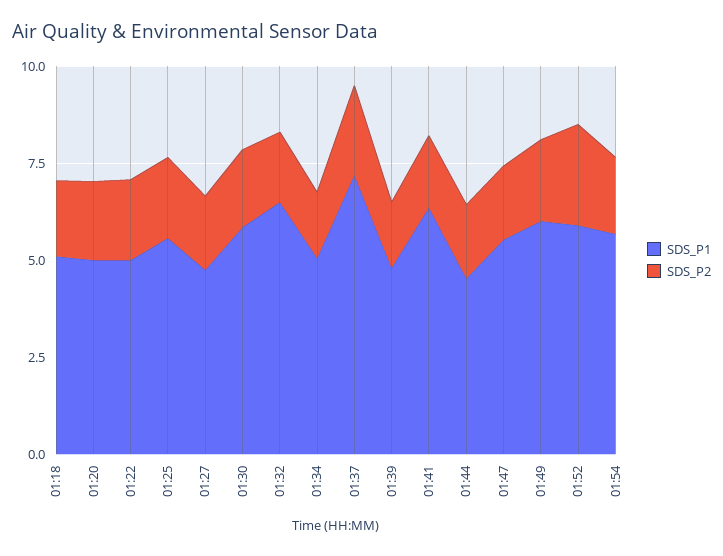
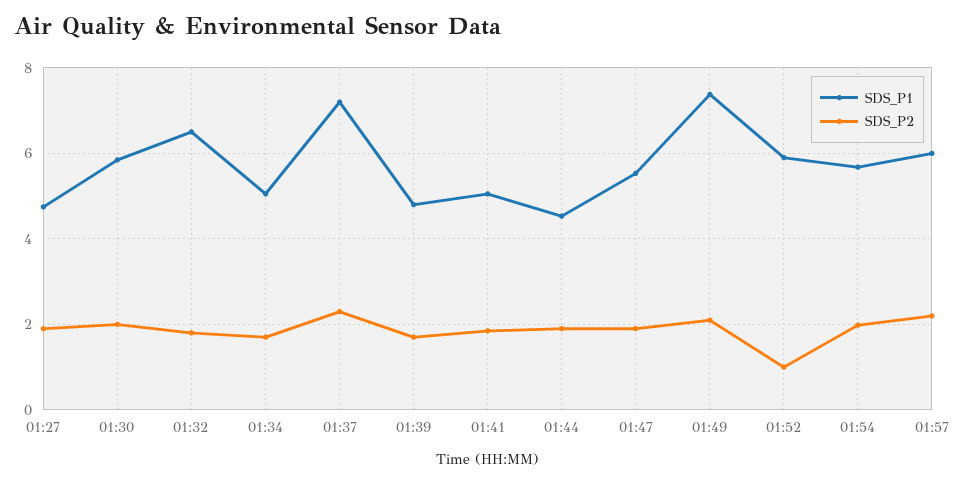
SDS_P1, 01:18: 5 -> none
SDS_P2, 01:18: 2 -> none
SDS_P1, 01:20: 5 -> none
SDS_P2, 01:20: 2 -> none
SDS_P1, 01:22: 5 -> none
SDS_P2, 01:22: 2 -> none
SDS_P1, 01:25: 5.5 -> none
SDS_P2, 01:25: 2 -> none
SDS_P1, 01:41: 6.5 -> 5
SDS_P1, 01:49: 6 -> 7.4
SDS_P2, 01:52: 2.5 -> 1
SDS_P1, 01:57: none -> 6
SDS_P2, 01:57: none -> 2.2

